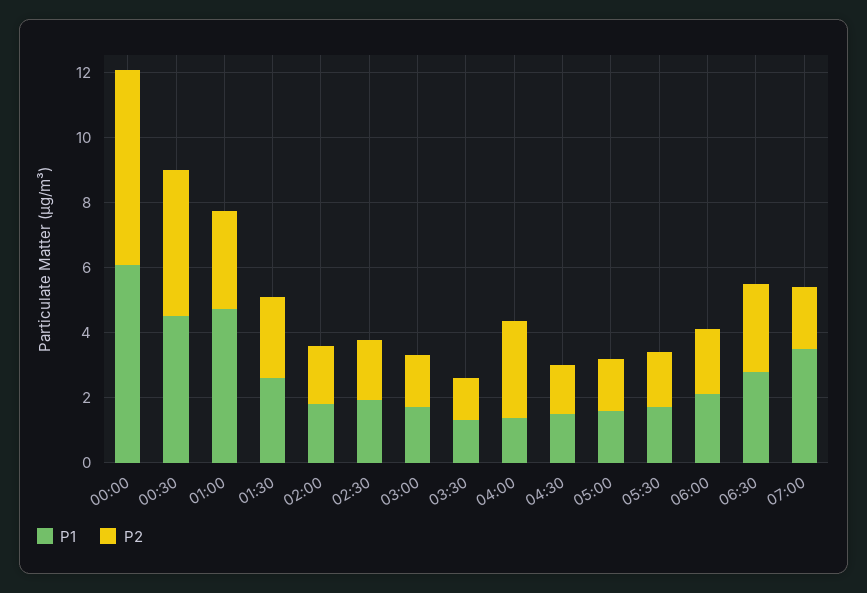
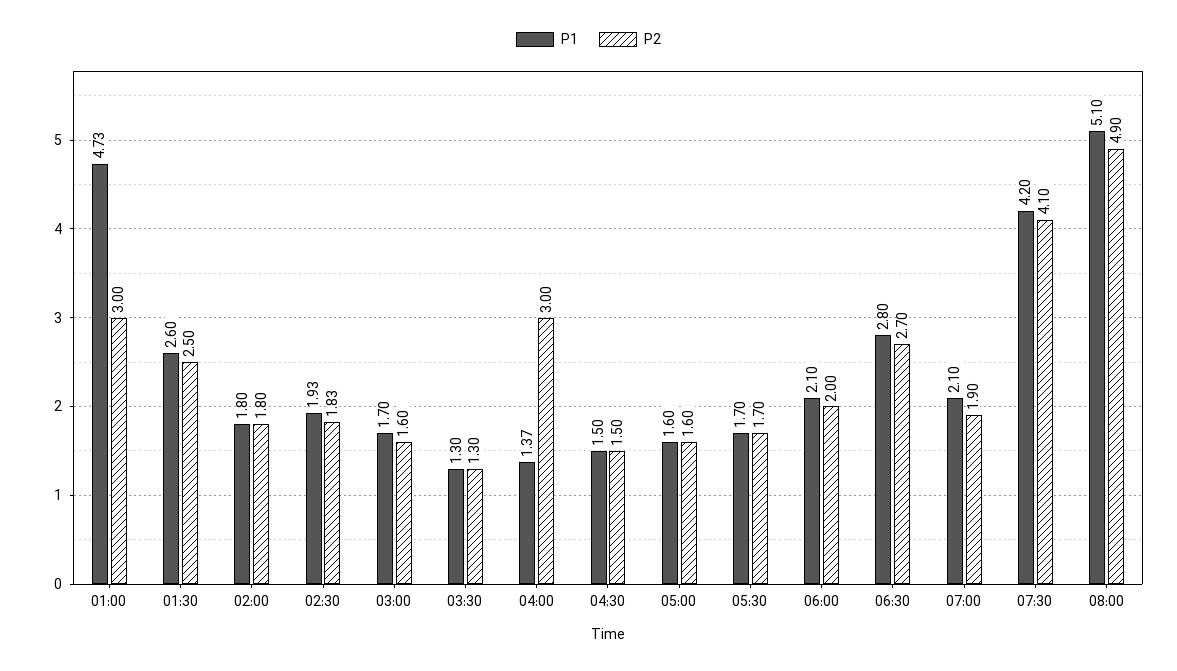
P1, 00:00: 6 -> none
P2, 00:00: 6 -> none
P1, 00:30: 4.5 -> none
P2, 00:30: 4.5 -> none
P1, 07:00: 3.5 -> 2.1
P1, 07:30: none -> 4.2
P2, 07:30: none -> 4.1
P1, 08:00: none -> 5.1
P2, 08:00: none -> 4.9

